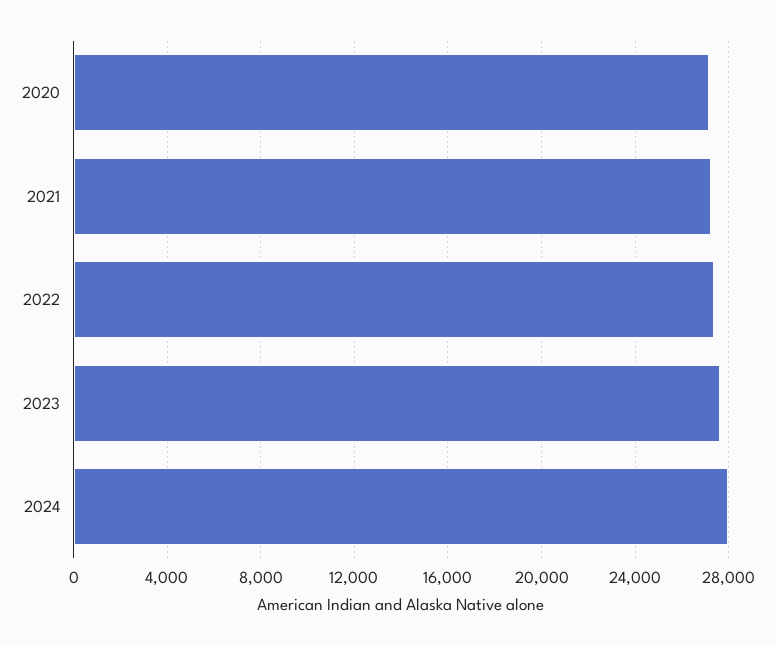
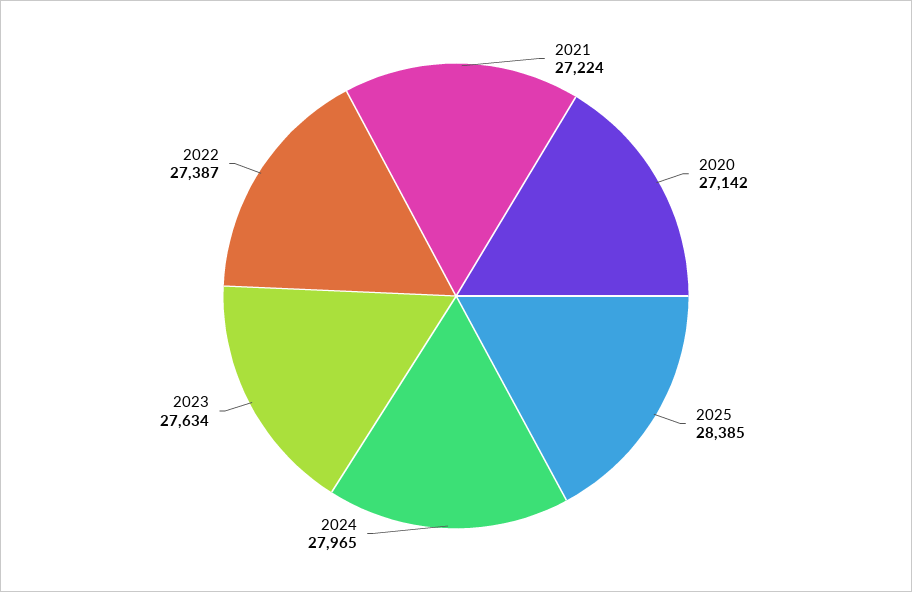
2025: none -> 28385

